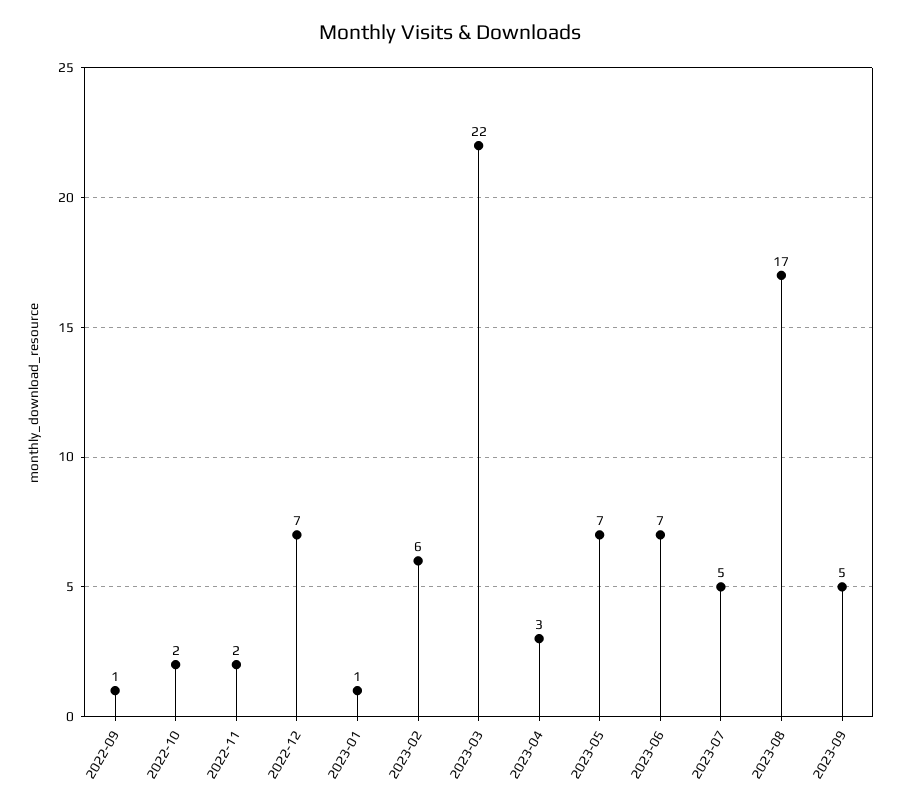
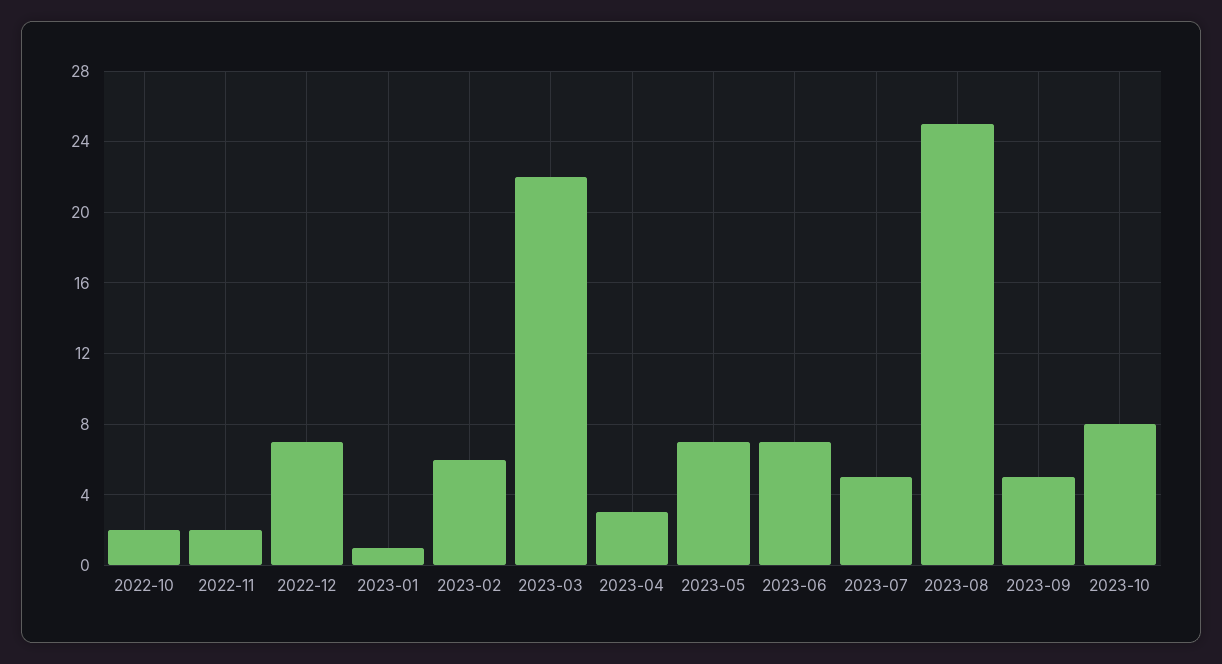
2022-09: 1 -> none
2023-08: 17 -> 25
2023-10: none -> 8

